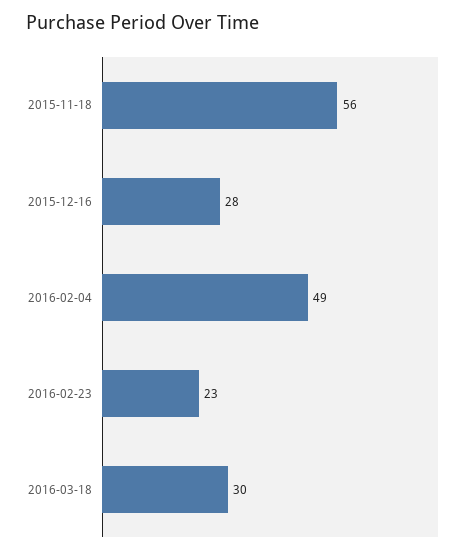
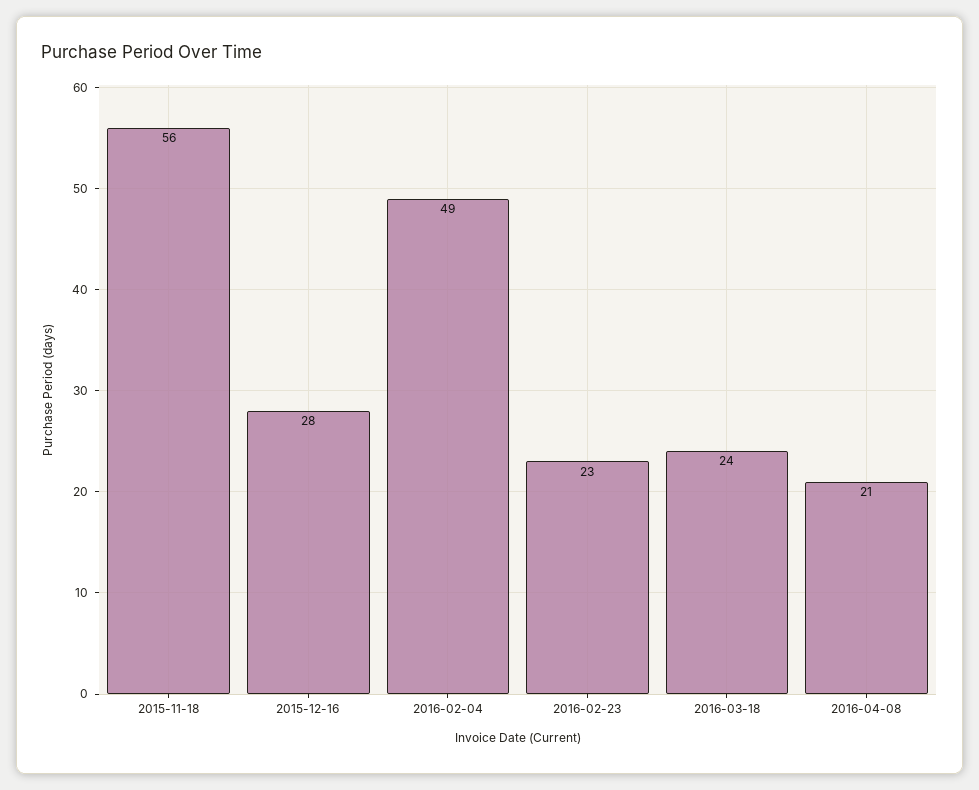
2016-03-18: 30 -> 24
2016-04-08: none -> 21

